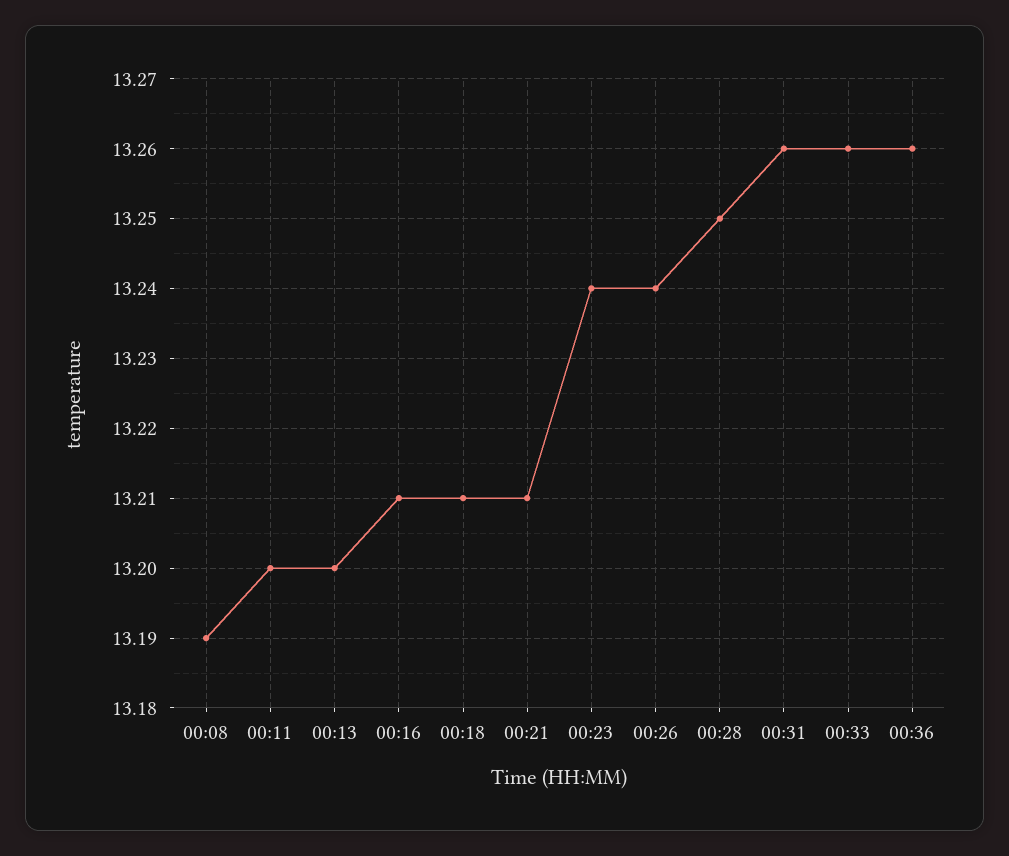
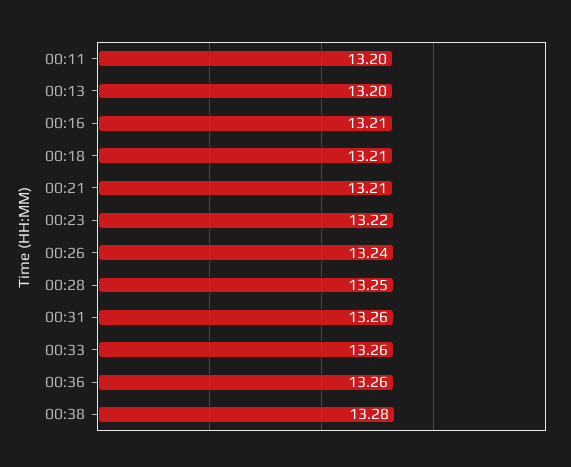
00:08: 13.19 -> none
00:23: 13.24 -> 13.22
00:38: none -> 13.28

